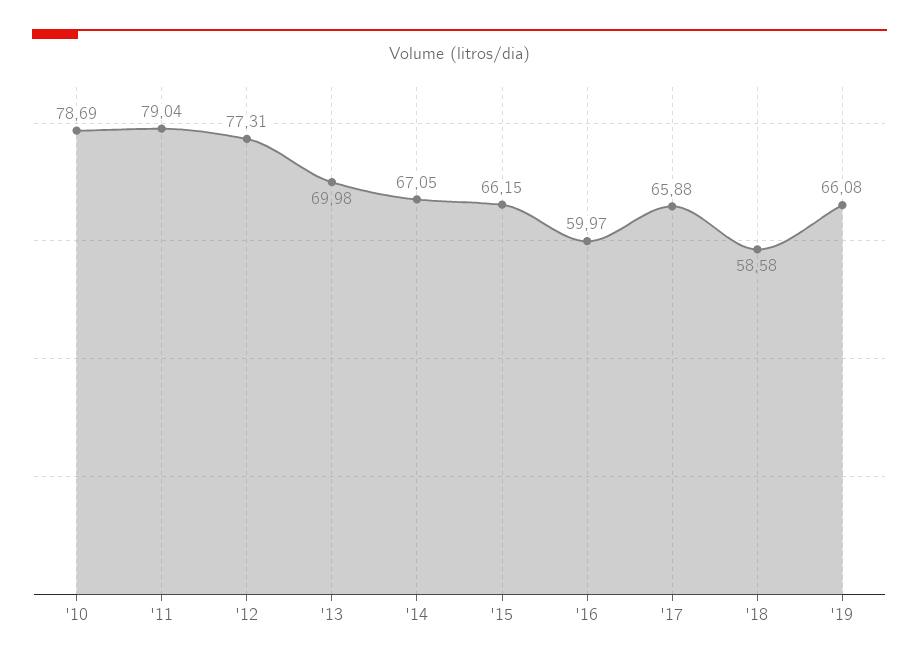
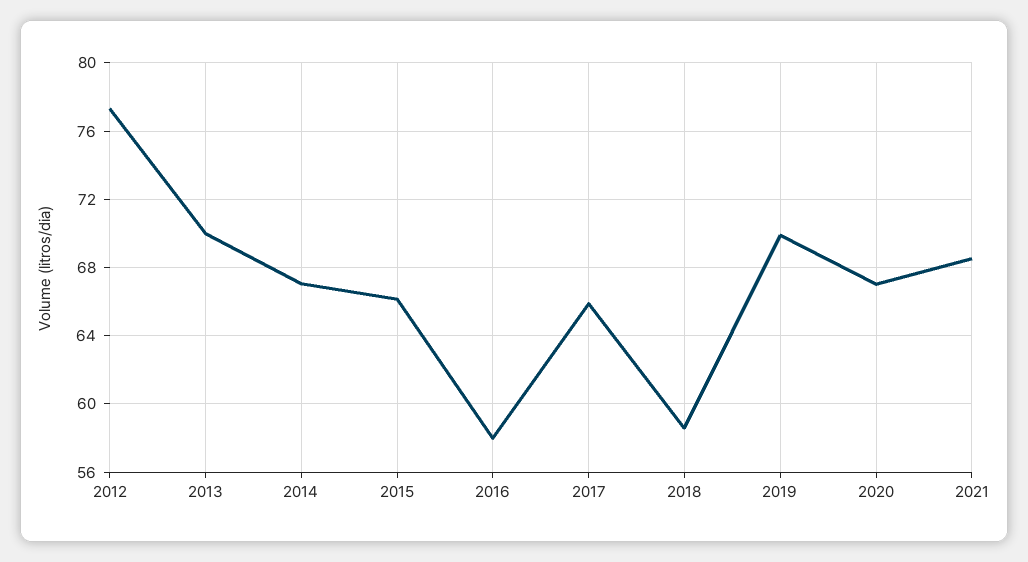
'10: 78.69 -> none
'11: 79.04 -> none
'16: 59.97 -> 58
'19: 66.08 -> 70
2020: none -> 67
2021: none -> 68.5

